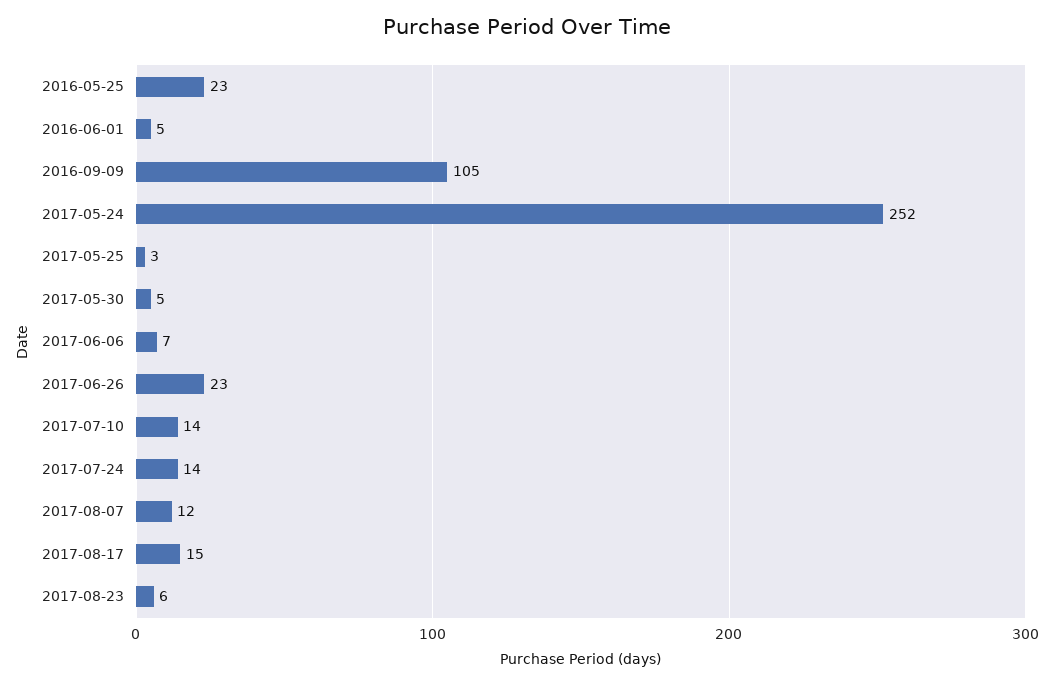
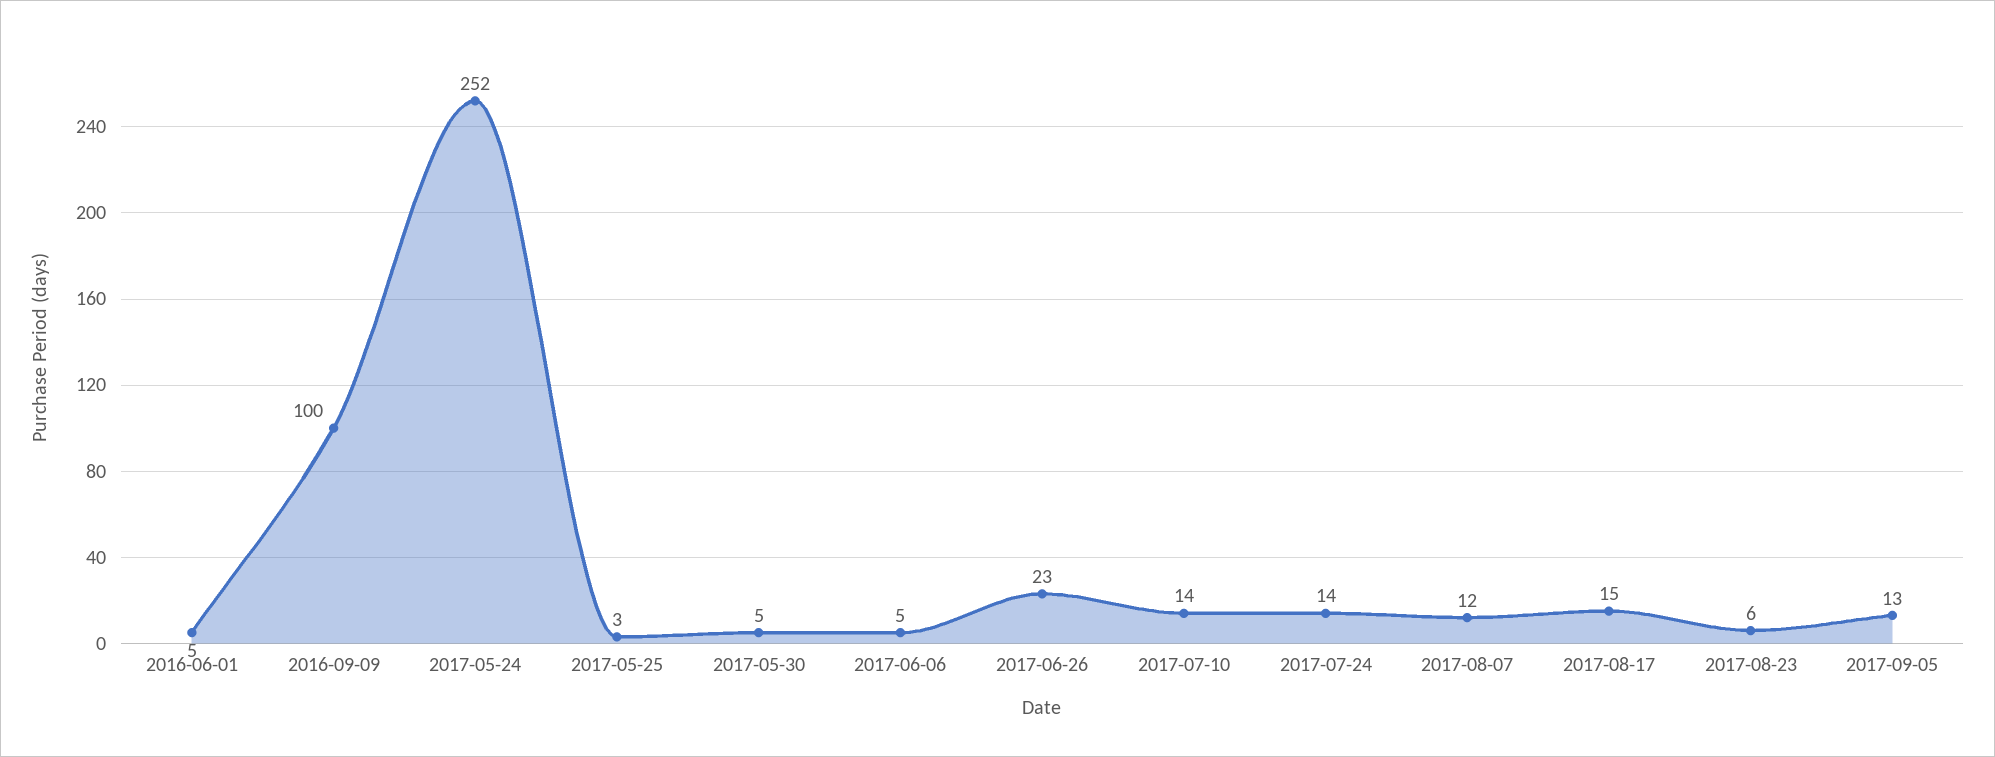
2016-05-25: 23 -> none
2016-09-09: 105 -> 100
2017-06-06: 7 -> 5
2017-09-05: none -> 13

